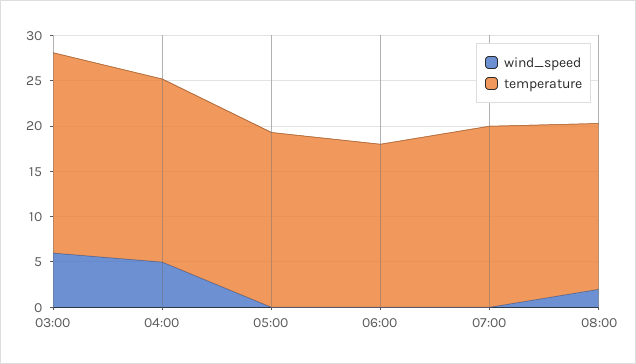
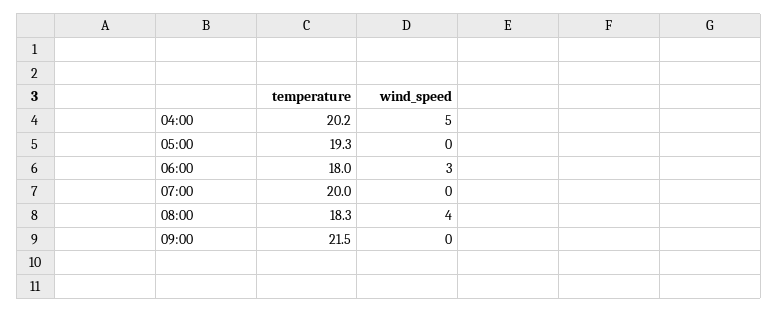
wind_speed, 03:00: 6 -> none
temperature, 03:00: 22 -> none
wind_speed, 06:00: 0 -> 3
wind_speed, 08:00: 2 -> 4
temperature, 09:00: none -> 21.5
wind_speed, 09:00: none -> 0

